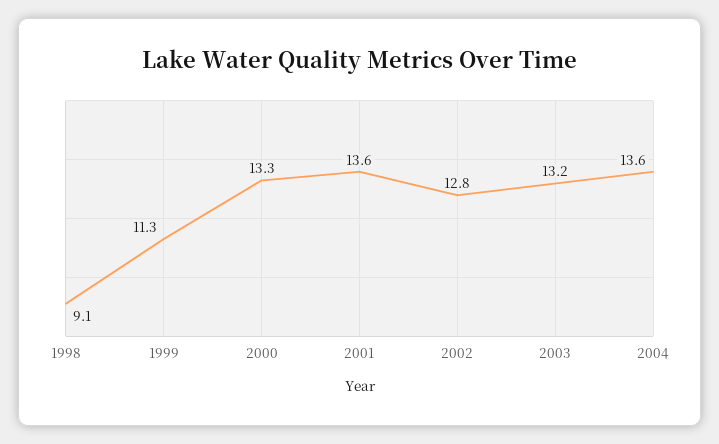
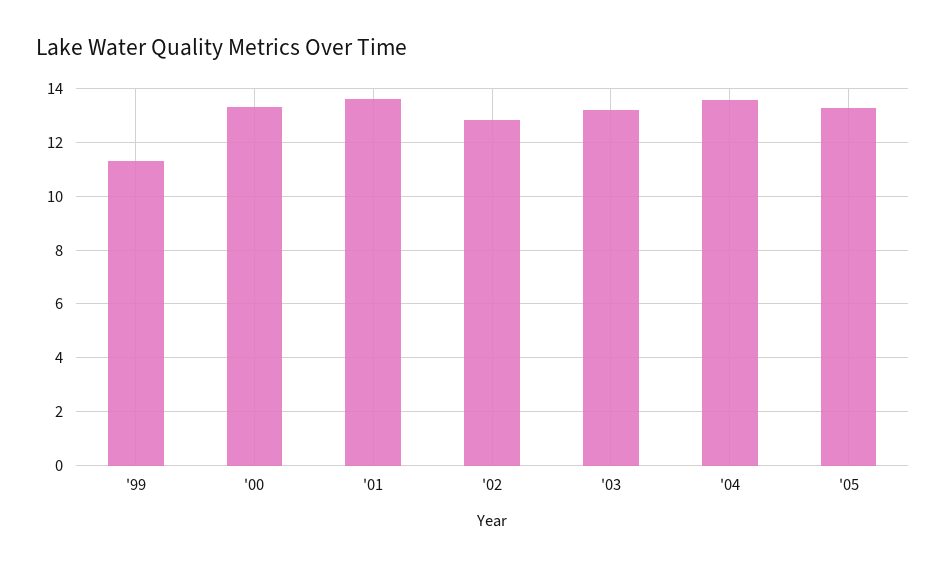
1998: 9.1 -> none
'05: none -> 13.25

